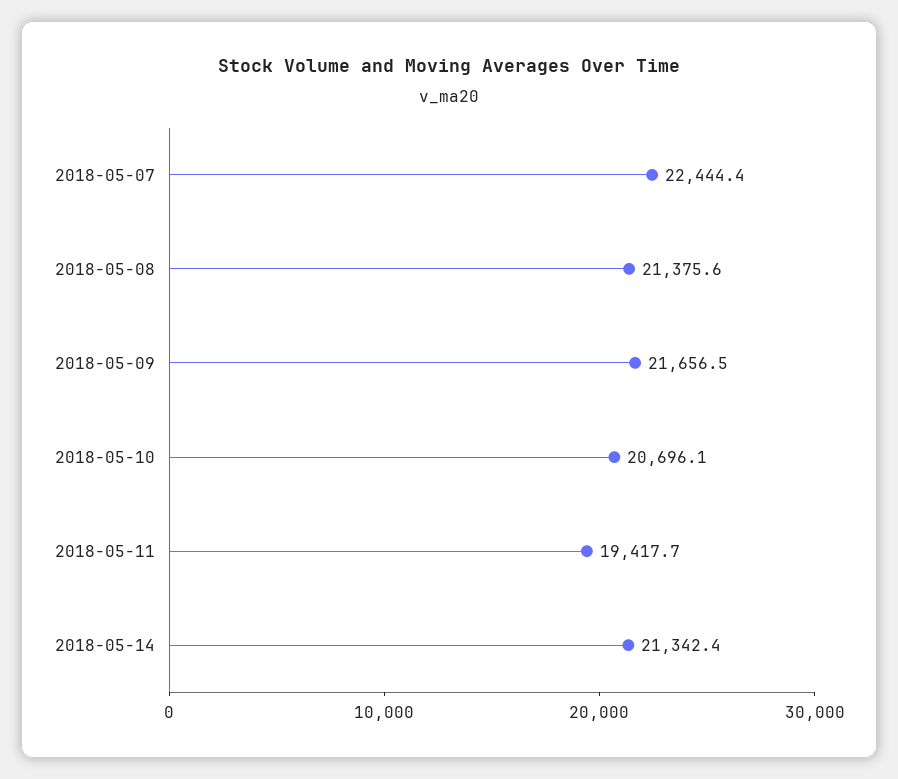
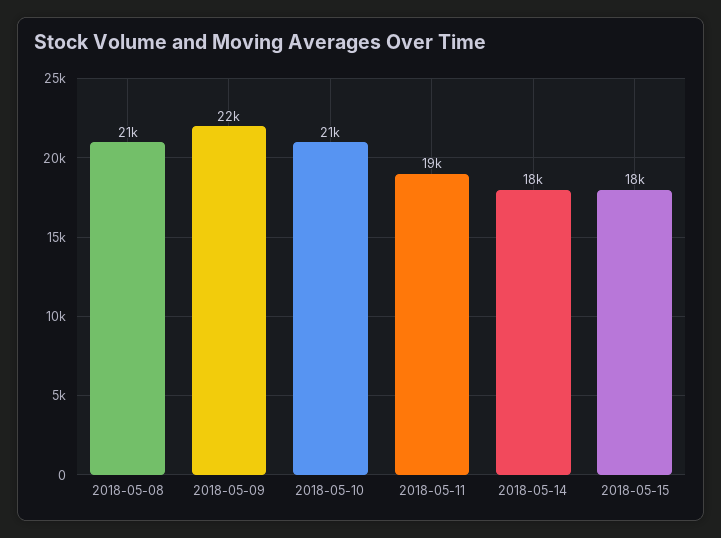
2018-05-07: 22444.4 -> none
2018-05-14: 21342.4 -> 18000
2018-05-15: none -> 18000

